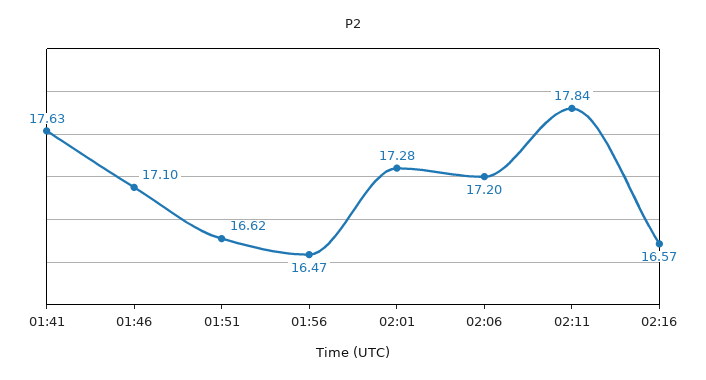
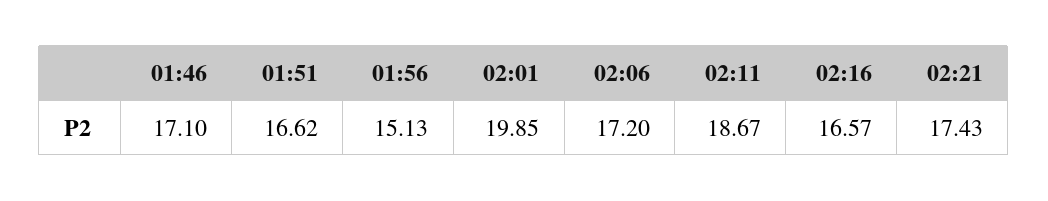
01:41: 17.63 -> none
01:56: 16.47 -> 15.13
02:01: 17.28 -> 19.85
02:11: 17.84 -> 18.67
02:21: none -> 17.43

